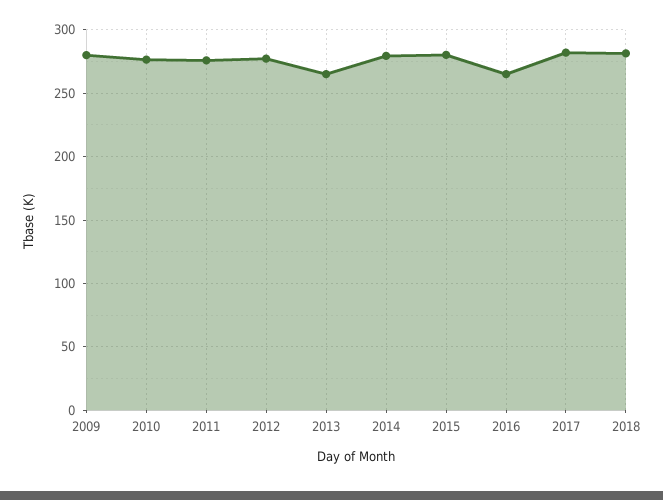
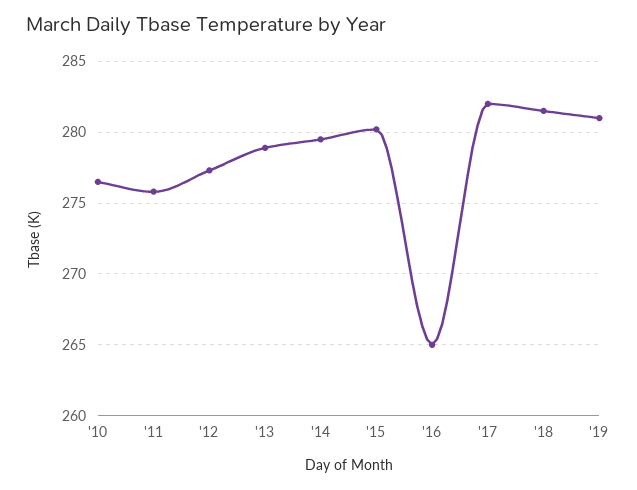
2009: 280 -> none
2013: 265 -> 279
'19: none -> 281

